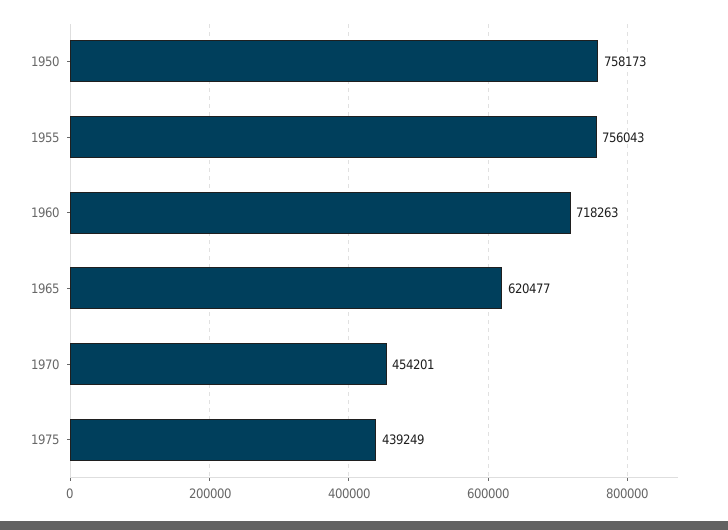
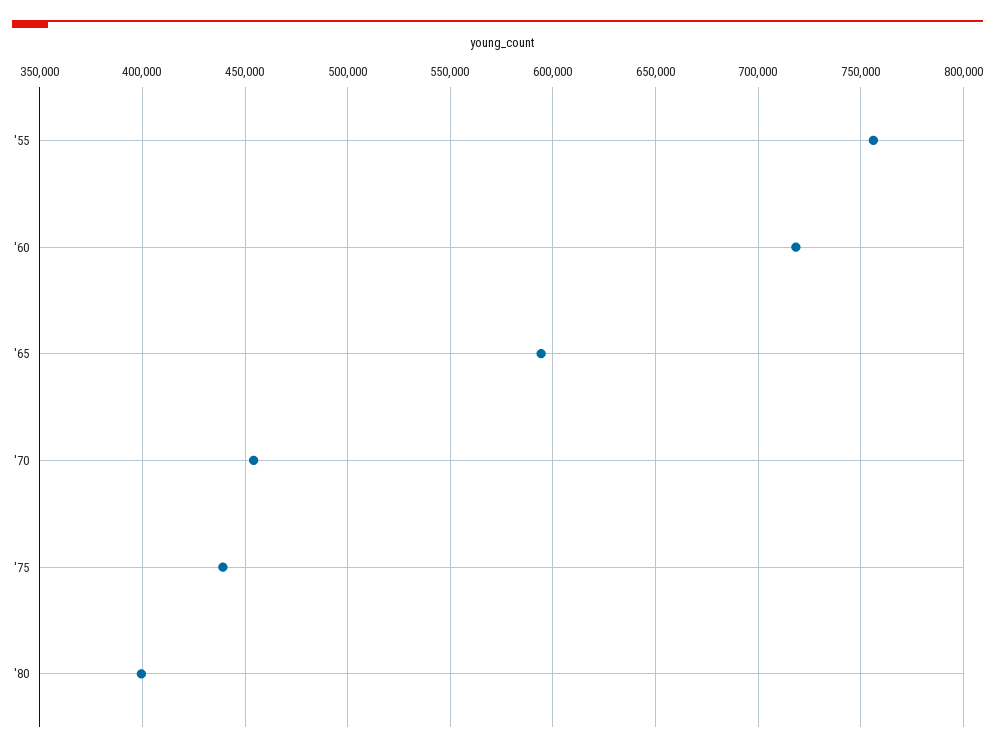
1950: 758173 -> none
1965: 620477 -> 595000
'80: none -> 400000

